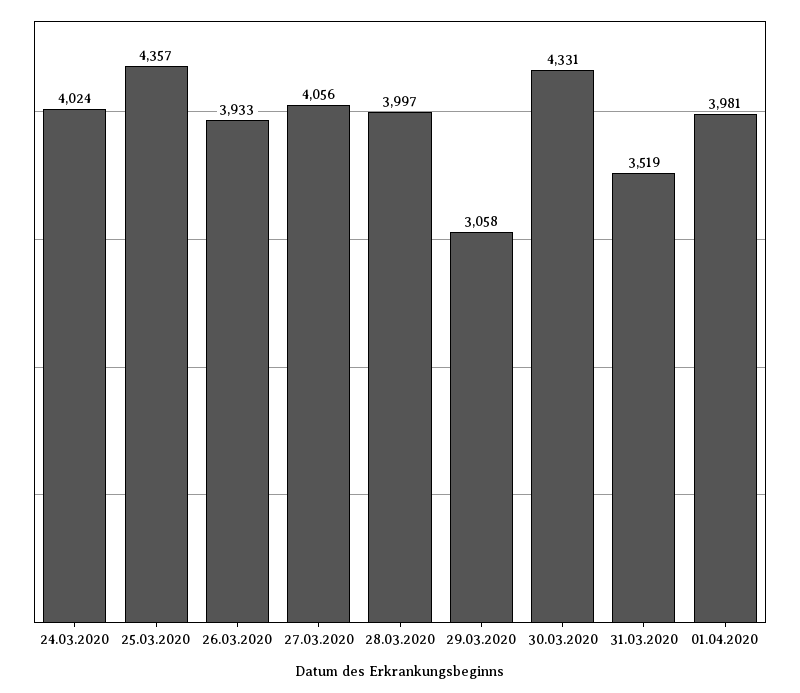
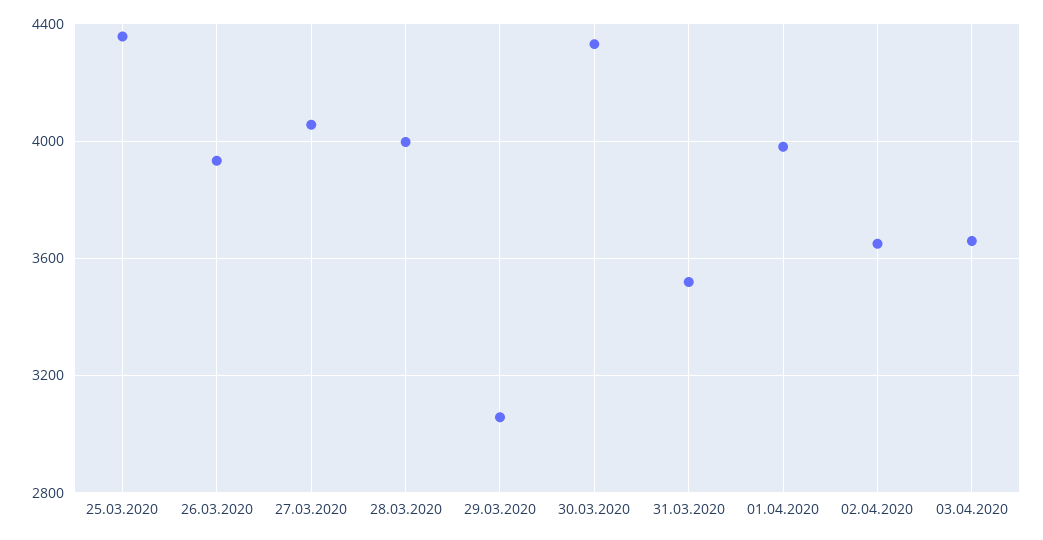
24.03.2020: 4024 -> none
02.04.2020: none -> 3650
03.04.2020: none -> 3650

